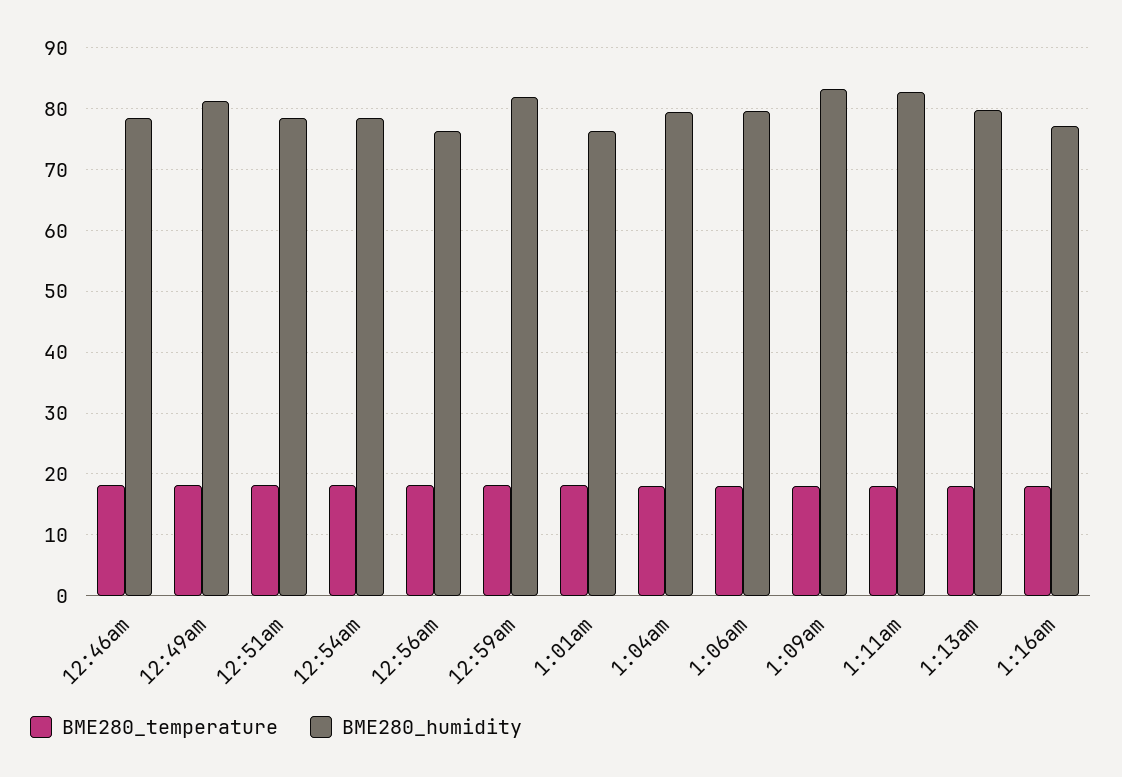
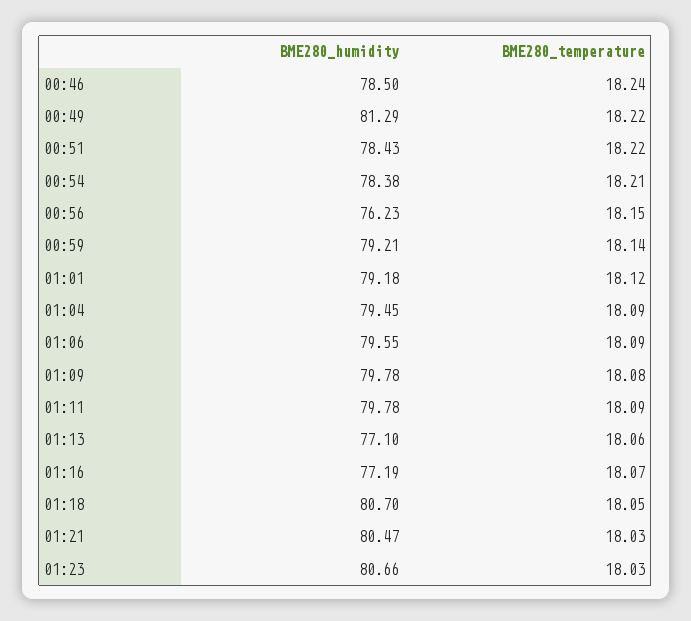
BME280_humidity, 12:59am: 82 -> 79.21
BME280_humidity, 1:01am: 76 -> 79.18
BME280_humidity, 1:09am: 83 -> 79.78
BME280_humidity, 1:11am: 83 -> 79.78
BME280_humidity, 1:13am: 80 -> 77.1
BME280_humidity, 01:18: none -> 80.7
BME280_temperature, 01:18: none -> 18.05
BME280_humidity, 01:21: none -> 80.47
BME280_temperature, 01:21: none -> 18.03
BME280_humidity, 01:23: none -> 80.66
BME280_temperature, 01:23: none -> 18.03

